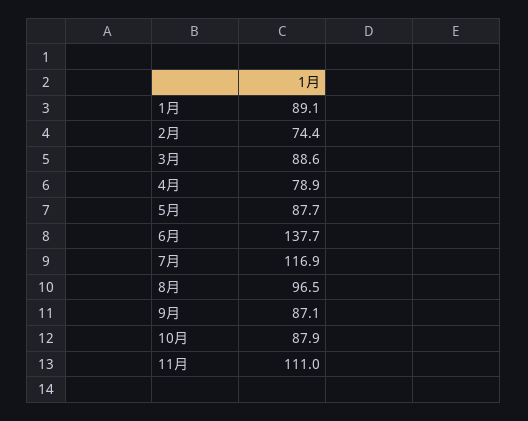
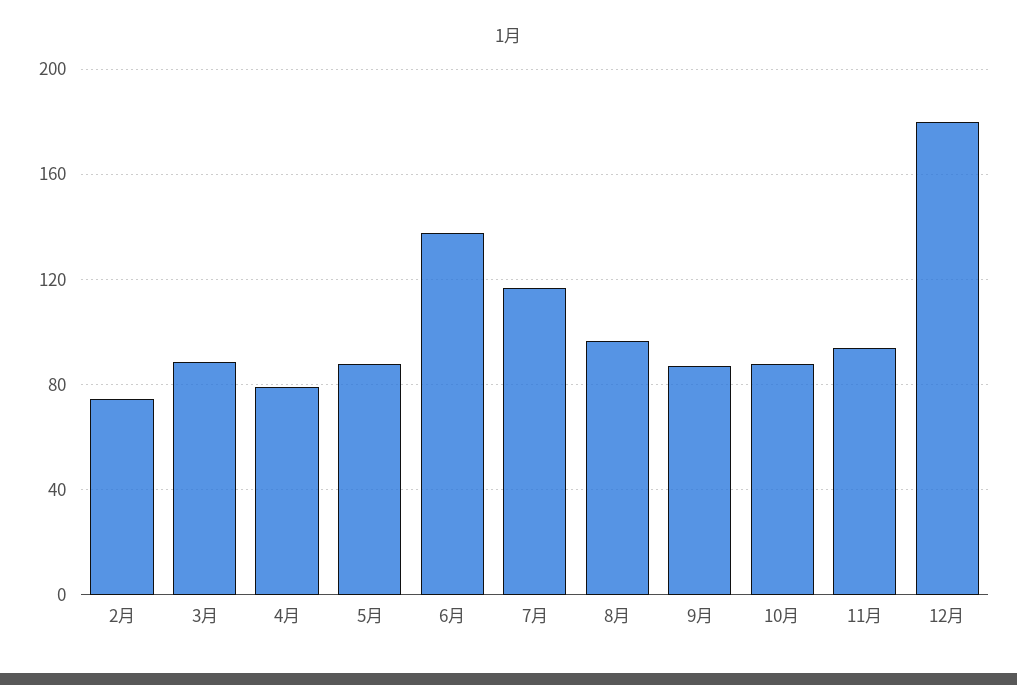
1月: 89.1 -> none
11月: 111 -> 95
12月: none -> 180

